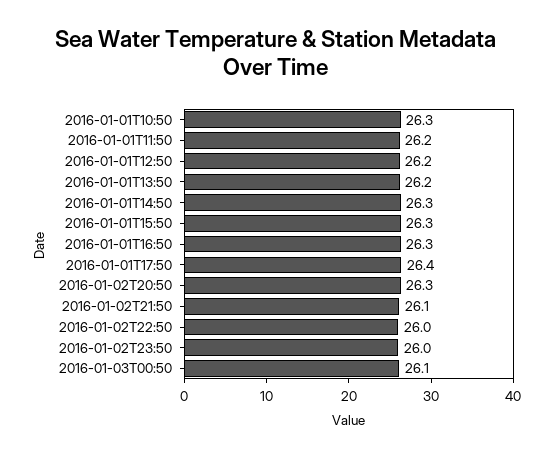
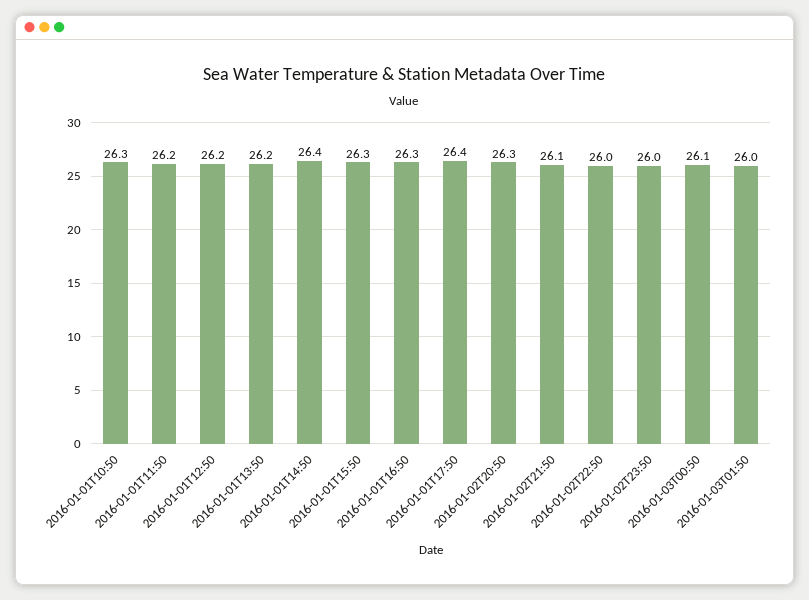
2016-01-01T14:50: 26.3 -> 26.4
2016-01-03T01:50: none -> 26

